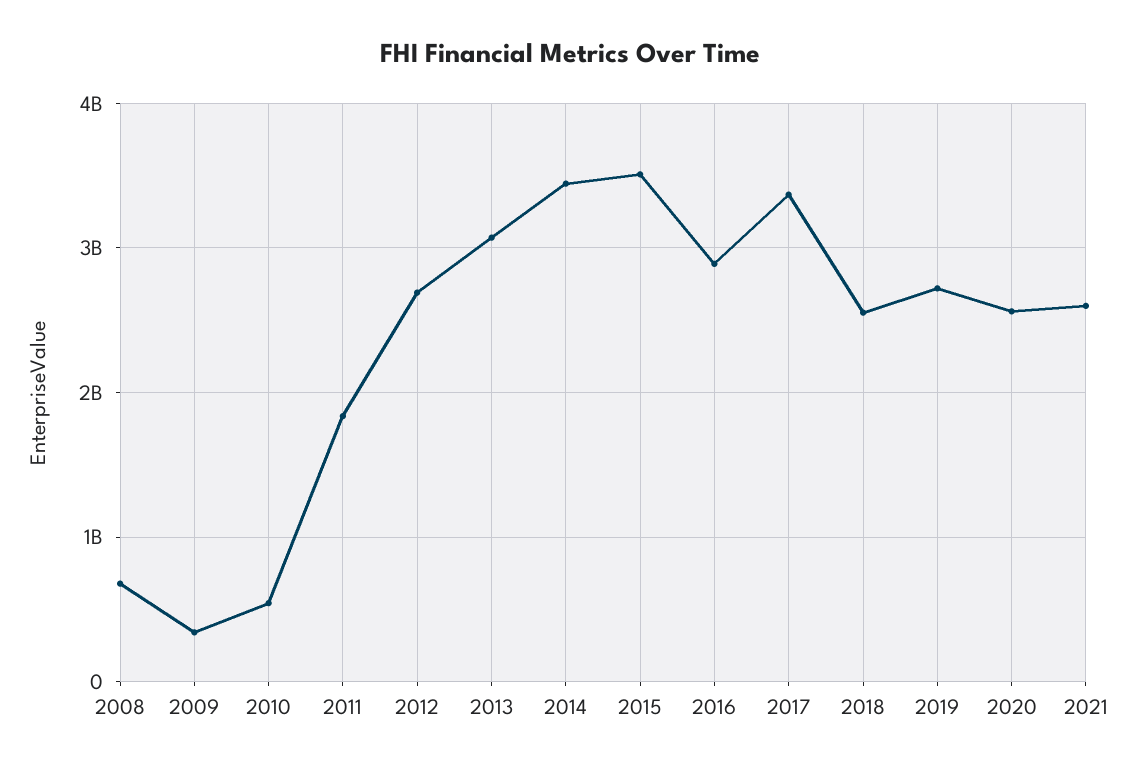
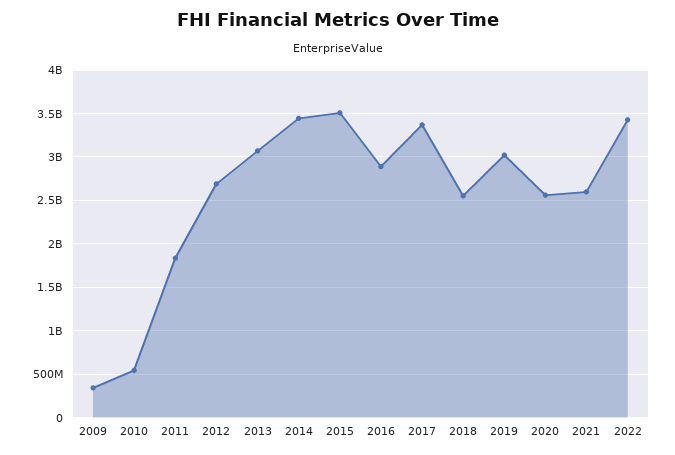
2008: 700000000 -> none
2019: 2700000000 -> 3000000000
2022: none -> 3400000000

